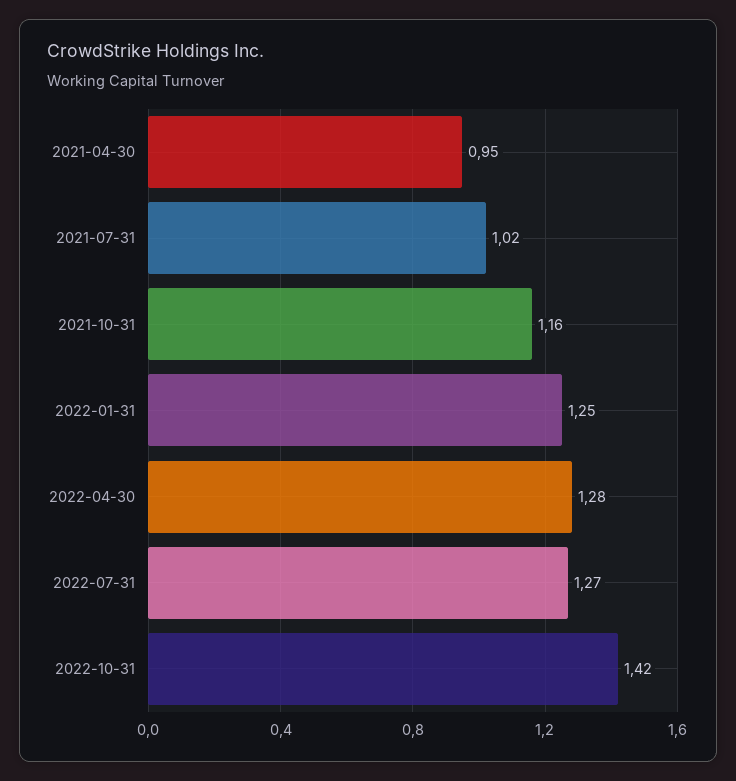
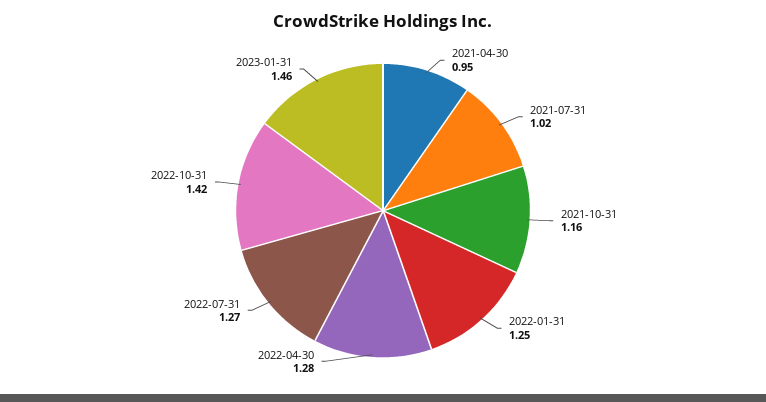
2023-01-31: none -> 1.46

